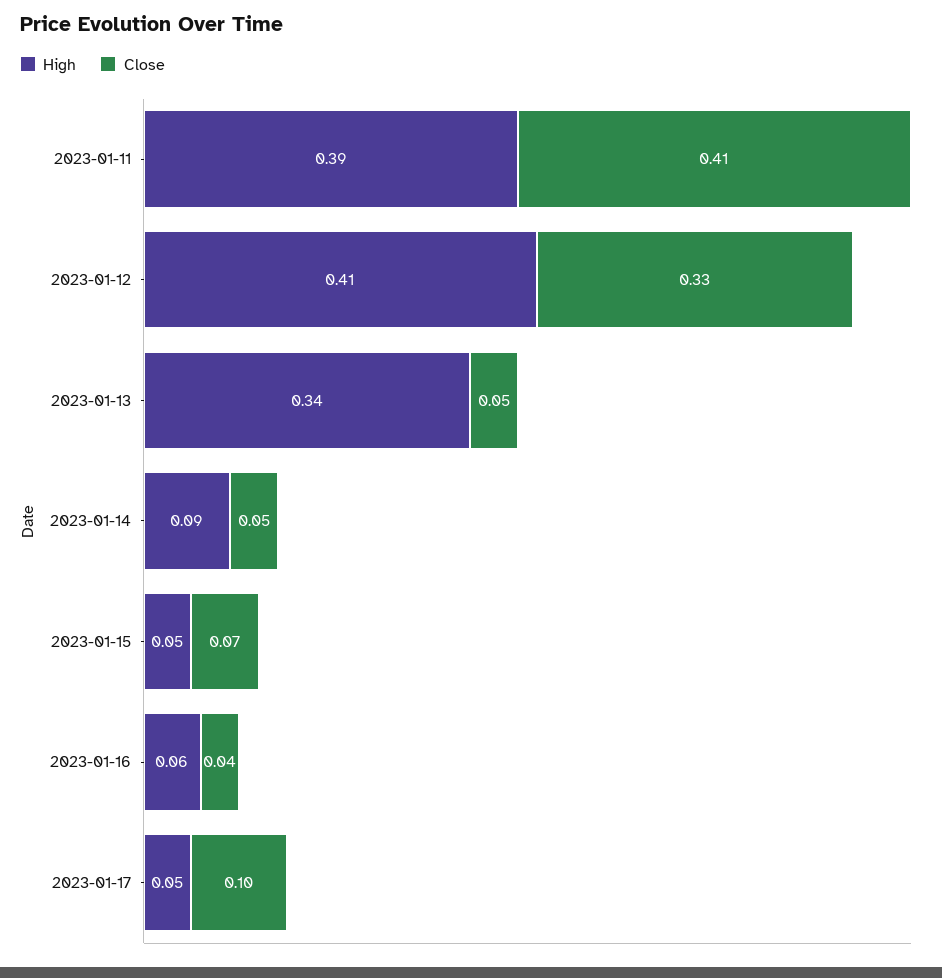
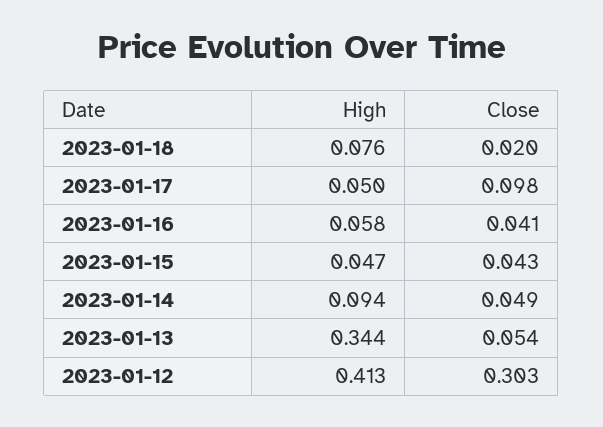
High, 2023-01-11: 0.39 -> none
Close, 2023-01-11: 0.41 -> none
Close, 2023-01-12: 0.33 -> 0.303
Close, 2023-01-15: 0.07 -> 0.043
High, 2023-01-18: none -> 0.076
Close, 2023-01-18: none -> 0.02

